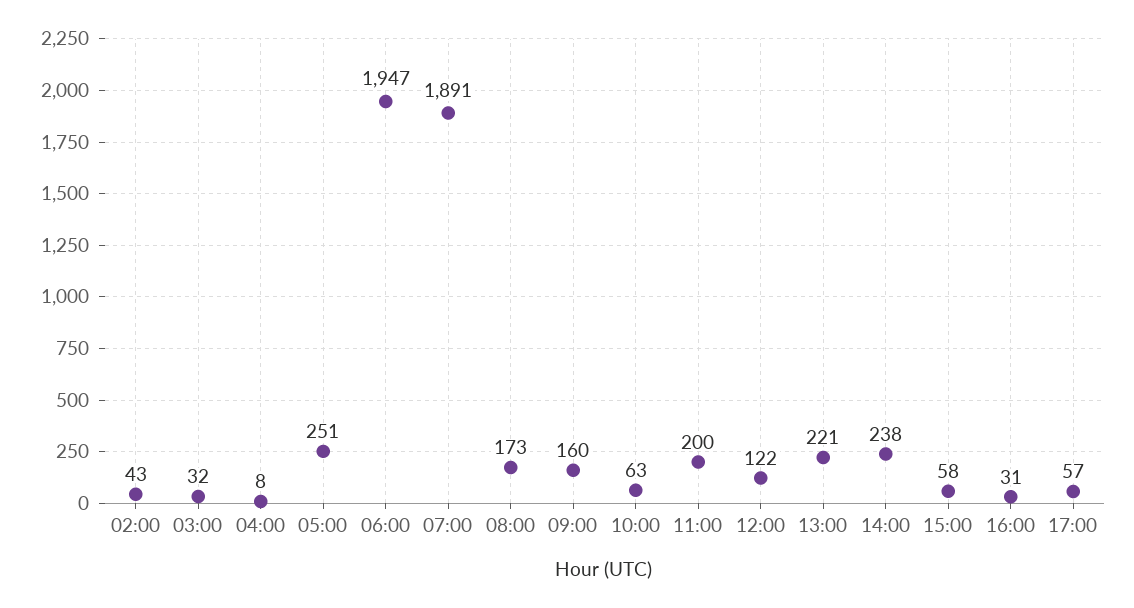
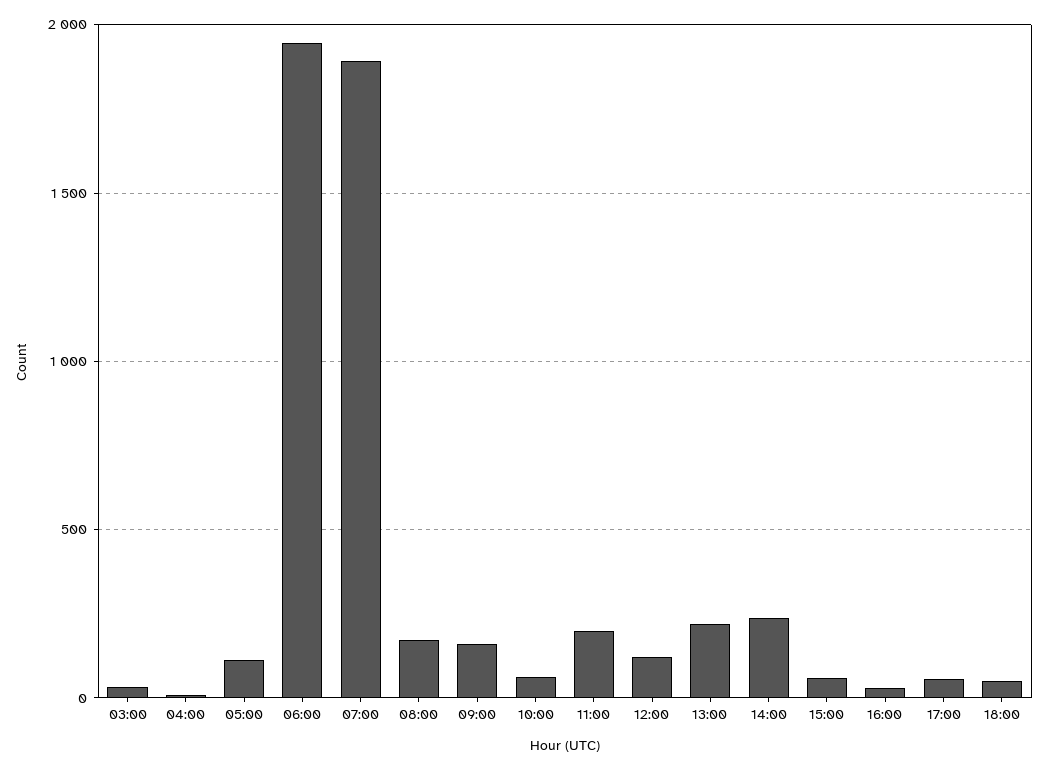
02:00: 43 -> none
05:00: 251 -> 100
18:00: none -> 50

